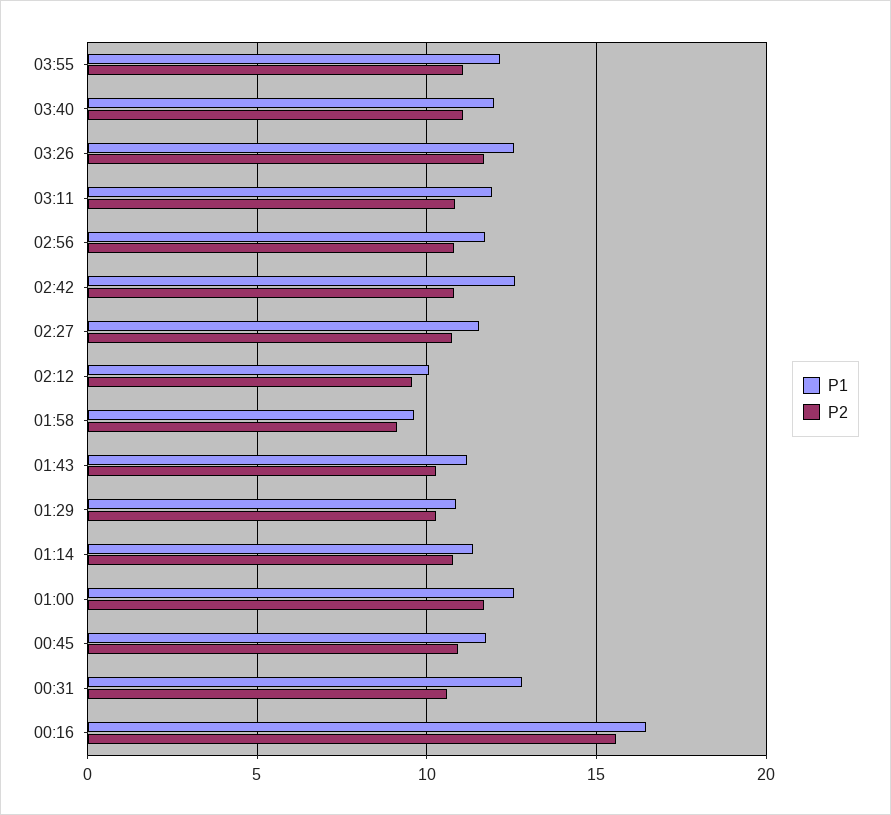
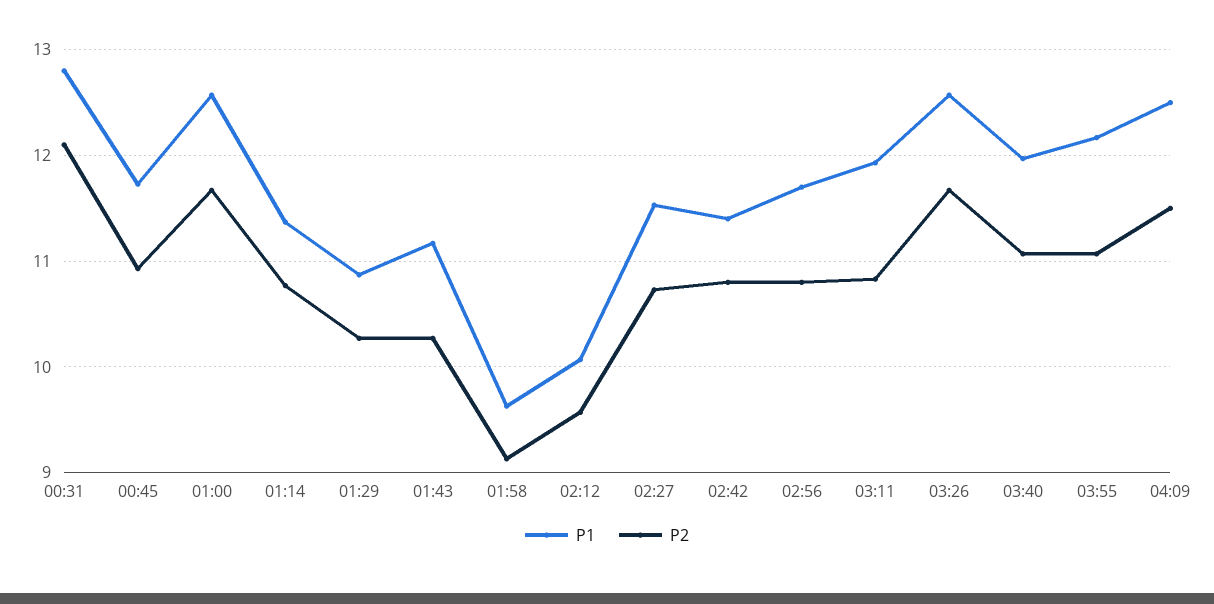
P1, 02:42: 12.5 -> 11.4
P2, 00:31: 10.5 -> 12.1
P1, 00:16: 16.5 -> none
P2, 00:16: 15.5 -> none
P1, 04:09: none -> 12.5
P2, 04:09: none -> 11.5

